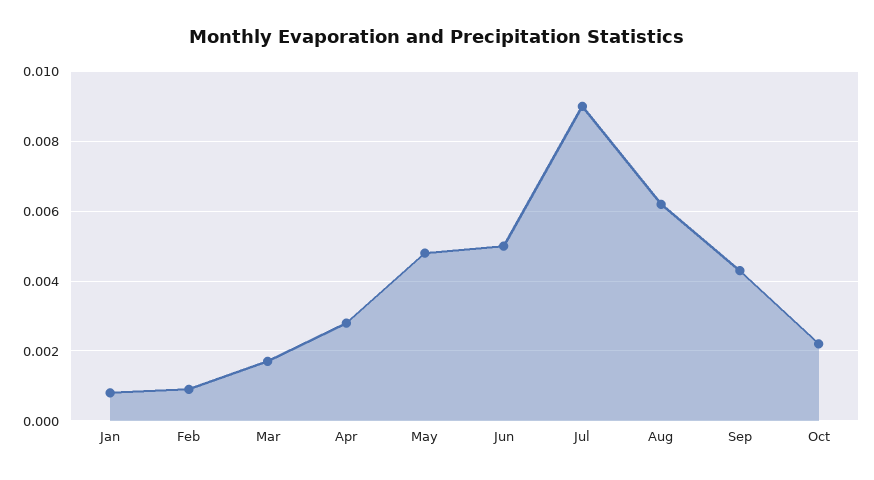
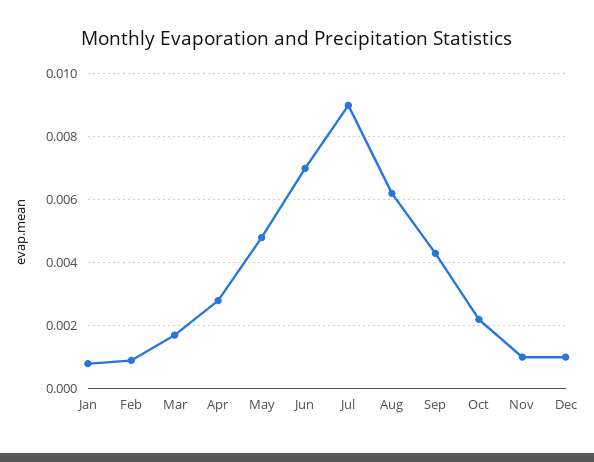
Jun: 0.005 -> 0.007
Nov: none -> 0.001
Dec: none -> 0.001

